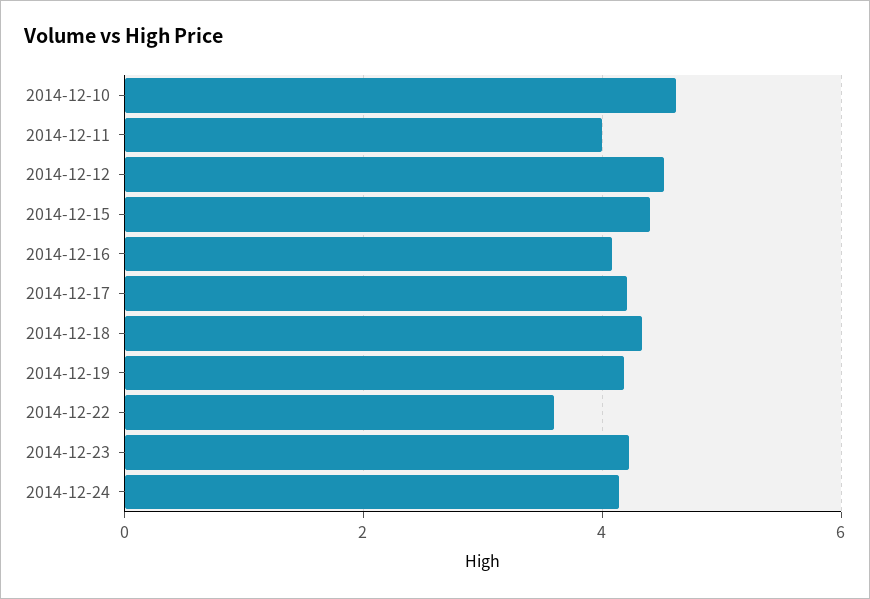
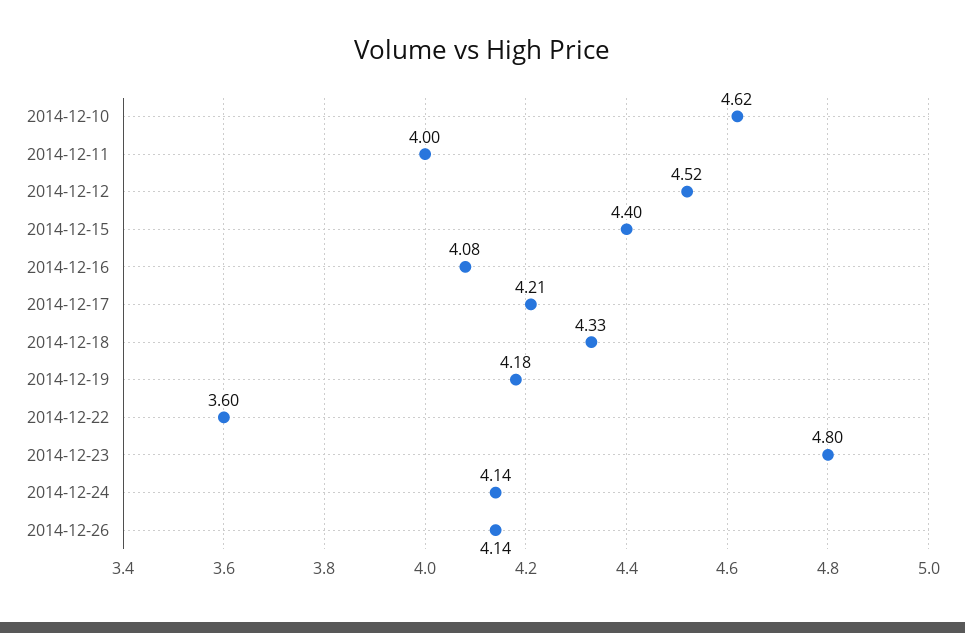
2014-12-23: 4.2 -> 4.8
2014-12-26: none -> 4.14

